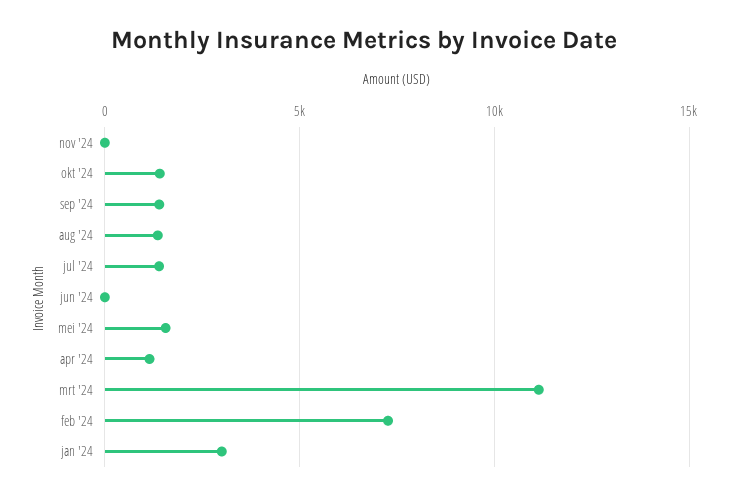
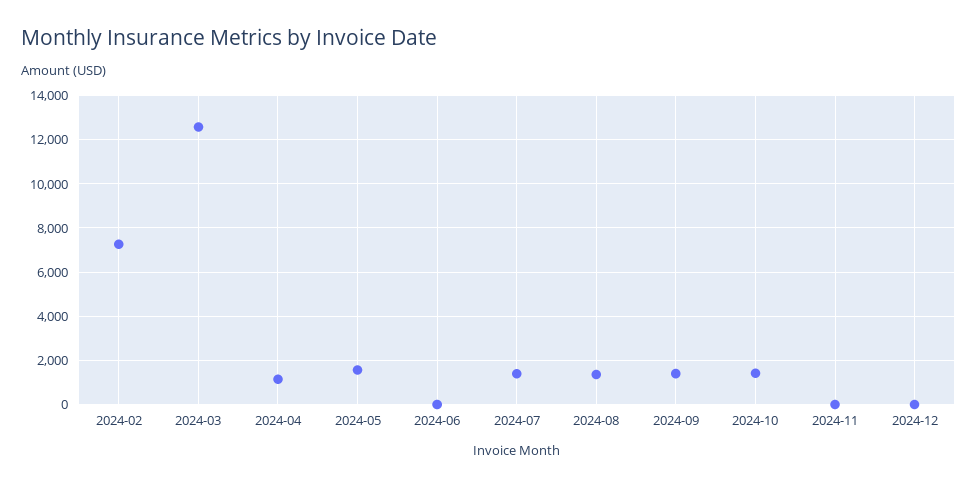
mrt '24: 11000 -> 12500
jan '24: 3000 -> none
2024-12: none -> 0

